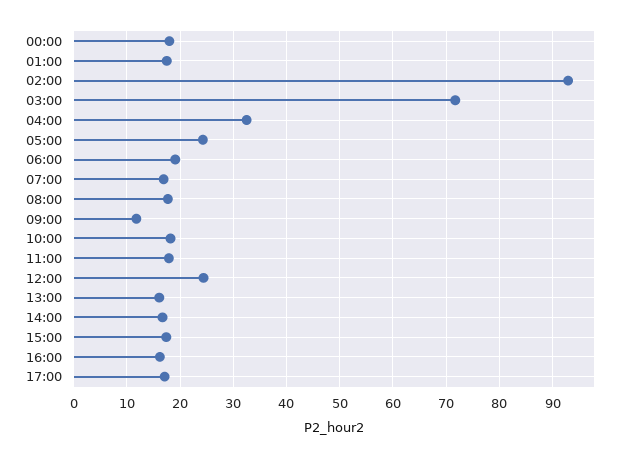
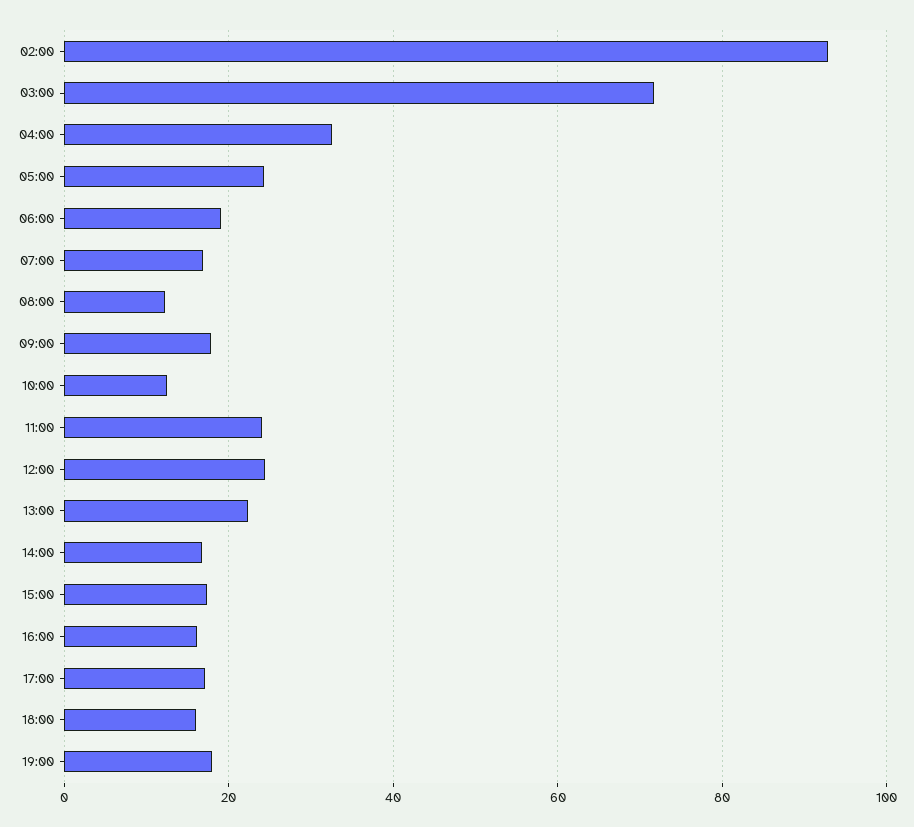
00:00: 18 -> none
01:00: 18 -> none
08:00: 18 -> 12
09:00: 12 -> 18
10:00: 18 -> 12
11:00: 18 -> 24
13:00: 16 -> 22
18:00: none -> 16
19:00: none -> 18

